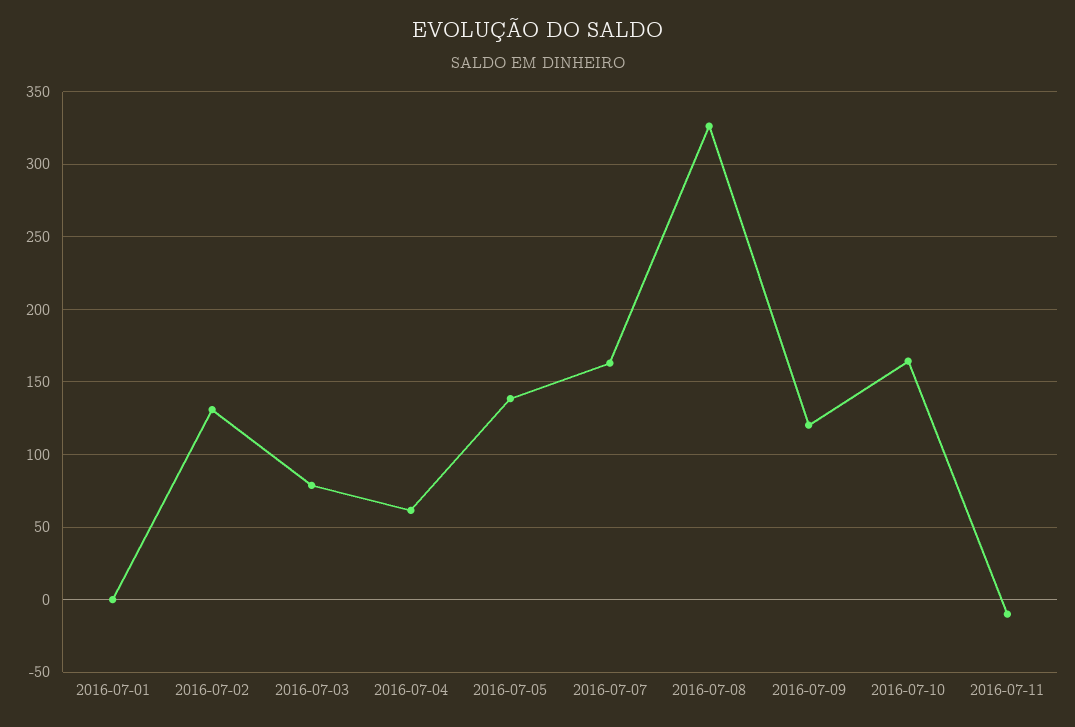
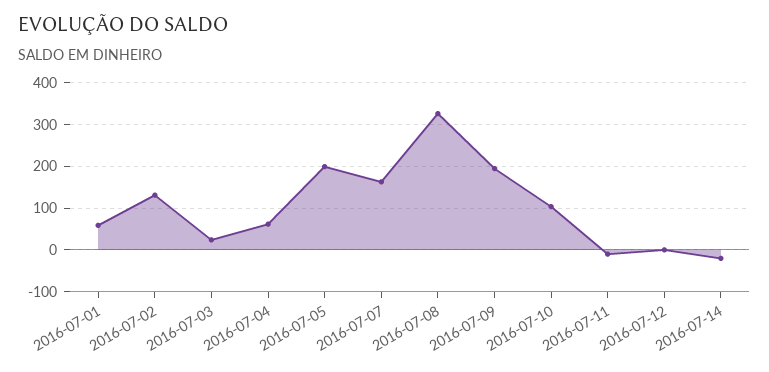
2016-07-01: 0 -> 60
2016-07-03: 80 -> 20
2016-07-05: 140 -> 200
2016-07-09: 120 -> 200
2016-07-10: 165 -> 100
2016-07-12: none -> 0
2016-07-14: none -> -20

